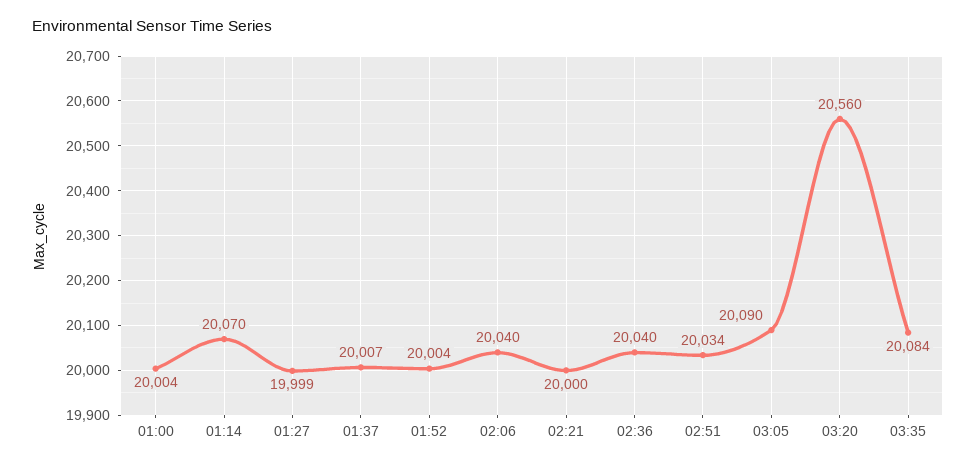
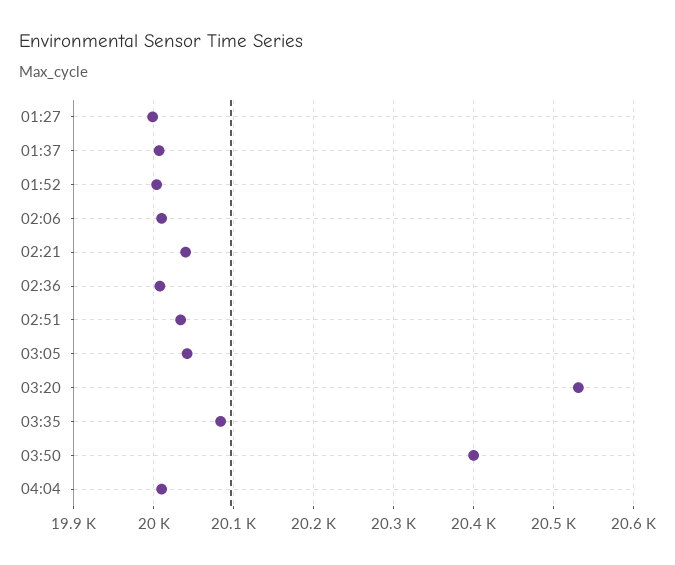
01:00: 20004 -> none
01:14: 20070 -> none
02:06: 20040 -> 20010
02:21: 20000 -> 20040
02:36: 20040 -> 20010
03:05: 20090 -> 20040
03:20: 20560 -> 20530
03:50: none -> 20400
04:04: none -> 20010

